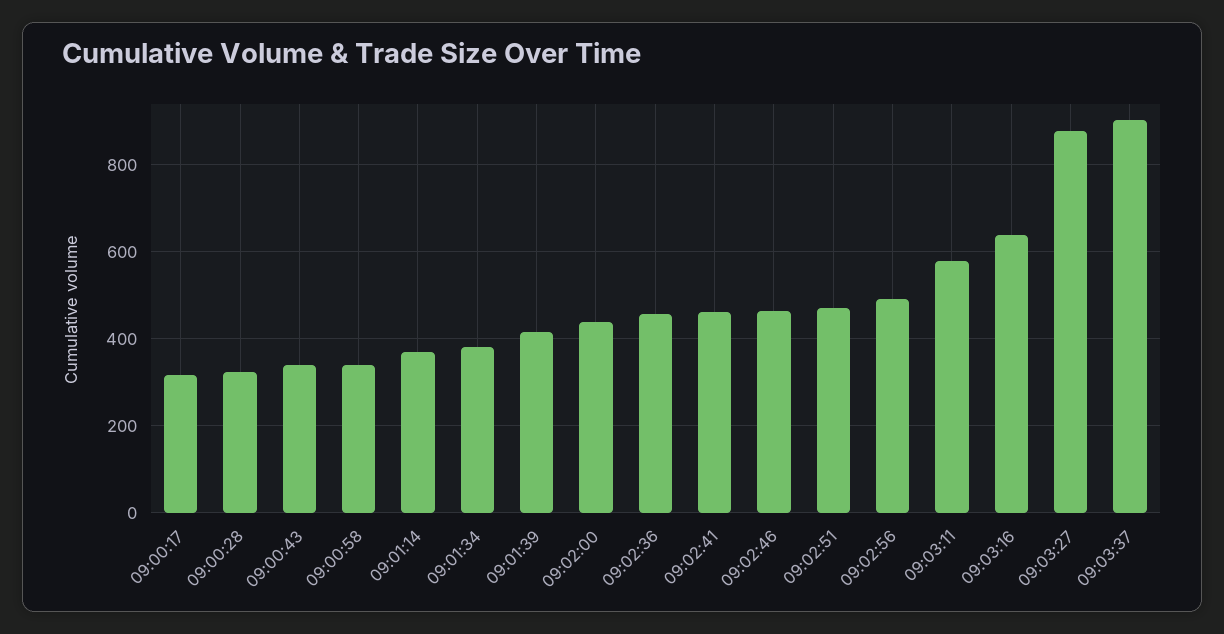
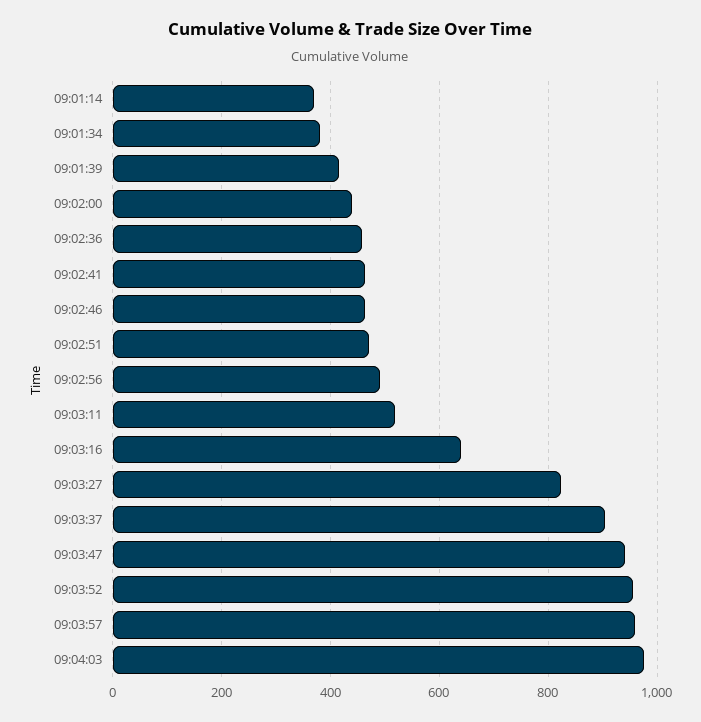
09:00:17: 320 -> none
09:00:28: 320 -> none
09:00:43: 340 -> none
09:00:58: 340 -> none
09:03:11: 580 -> 520
09:03:27: 880 -> 820
09:03:47: none -> 940
09:03:52: none -> 960
09:03:57: none -> 960
09:04:03: none -> 980

